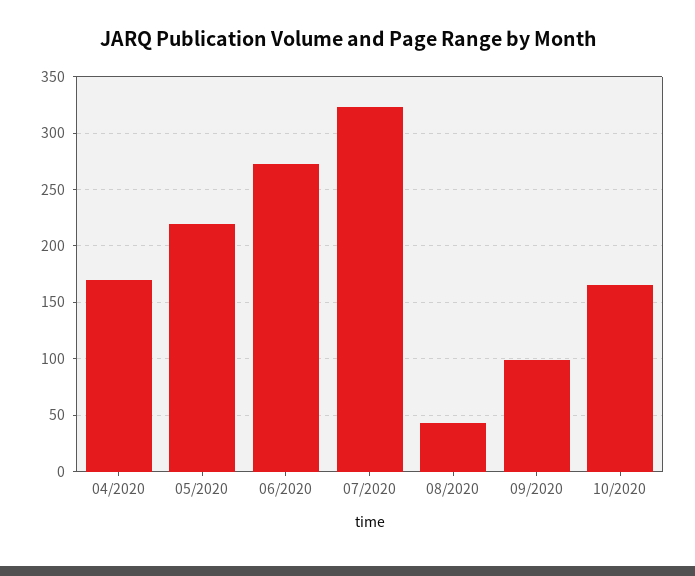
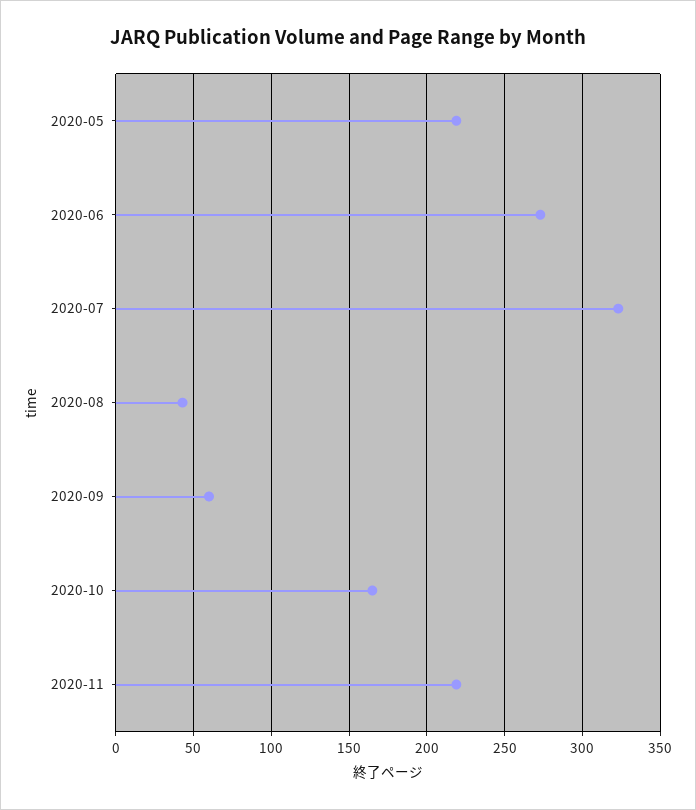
04/2020: 170 -> none
09/2020: 100 -> 60
2020-11: none -> 220

